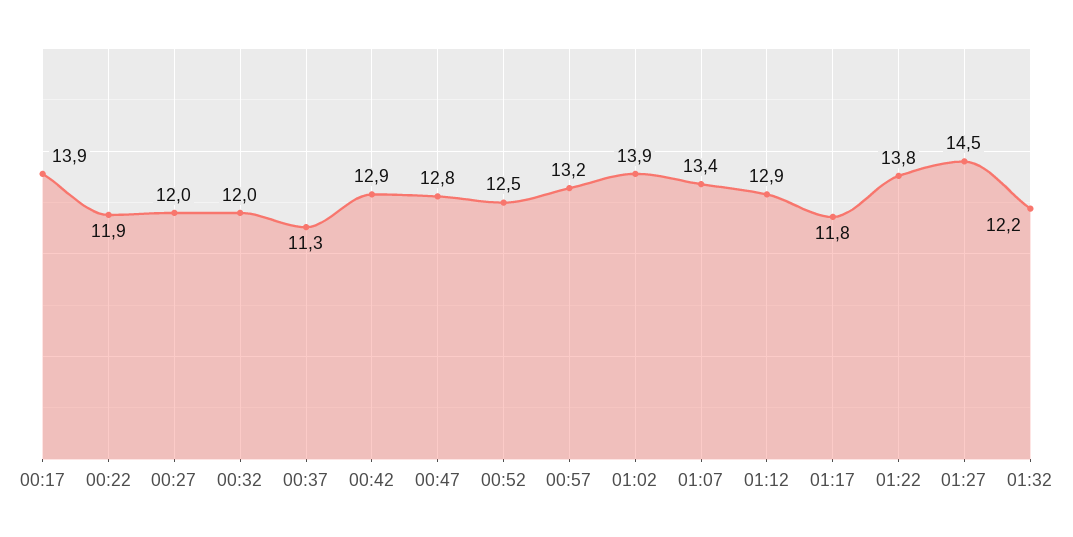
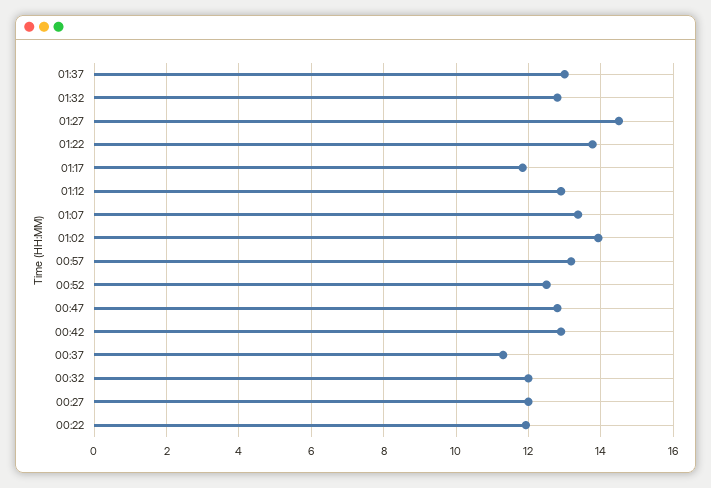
00:17: 13.9 -> none
01:32: 12.2 -> 12.8
01:37: none -> 13

